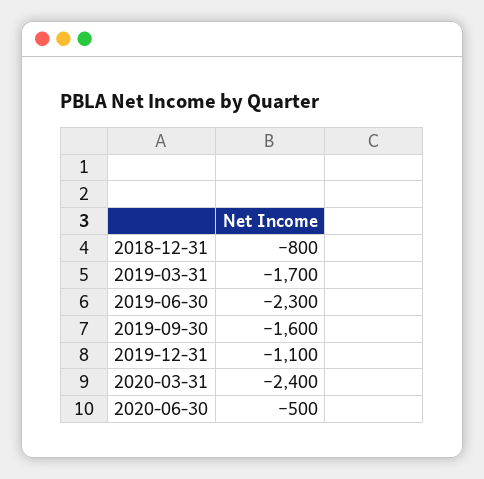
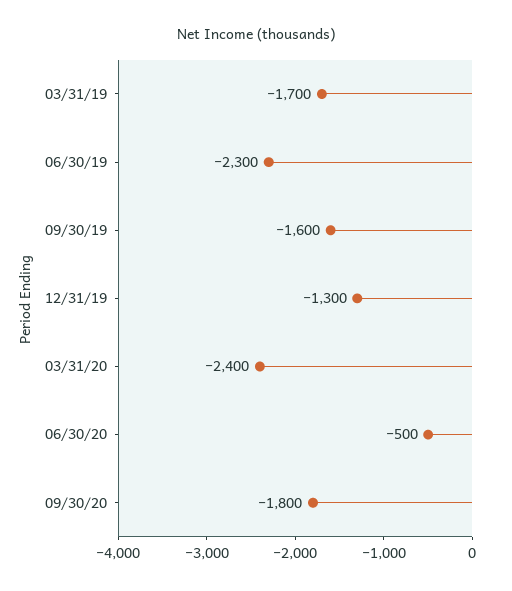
2018-12-31: -800 -> none
2019-12-31: -1100 -> -1300
09/30/20: none -> -1800

